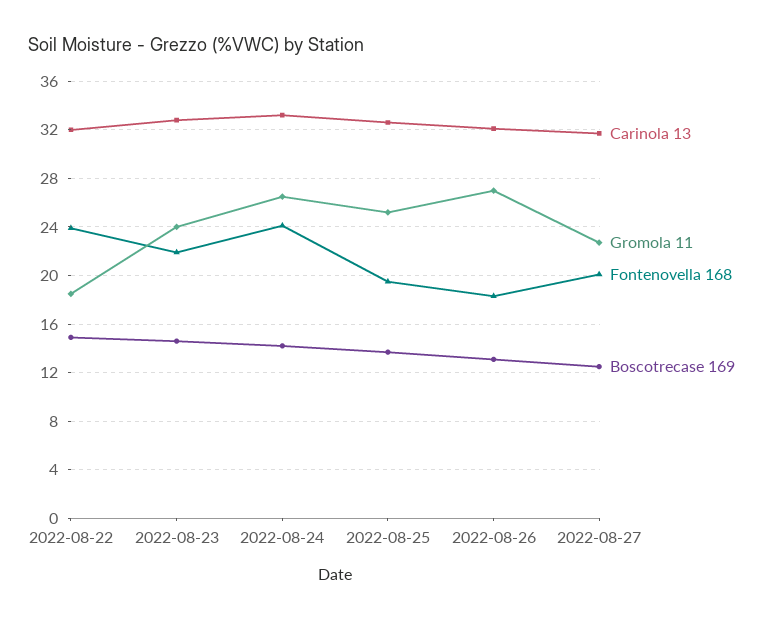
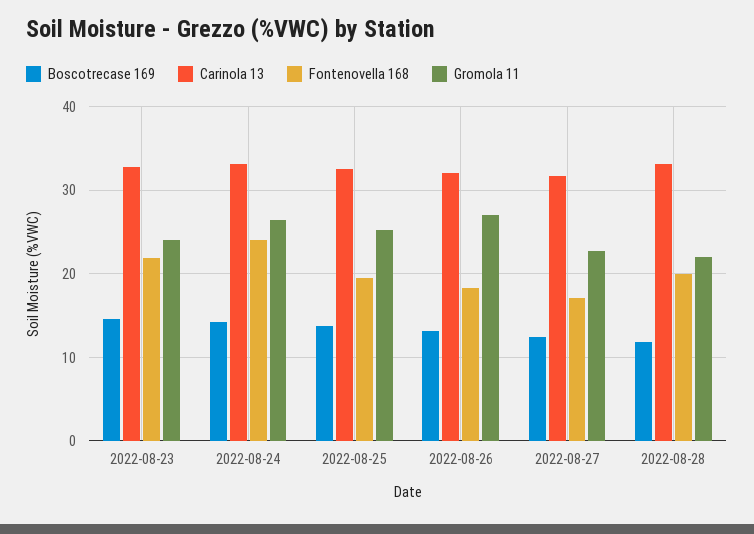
Carinola 13, 2022-08-22: 32 -> none
Gromola 11, 2022-08-22: 18.5 -> none
Fontenovella 168, 2022-08-22: 24 -> none
Boscotrecase 169, 2022-08-22: 15 -> none
Fontenovella 168, 2022-08-27: 20 -> 17
Boscotrecase 169, 2022-08-28: none -> 12
Carinola 13, 2022-08-28: none -> 33
Fontenovella 168, 2022-08-28: none -> 20
Gromola 11, 2022-08-28: none -> 22

